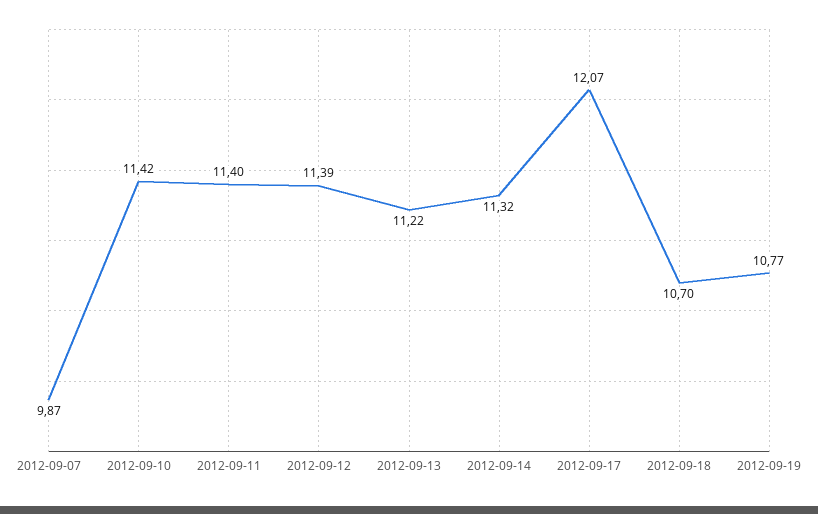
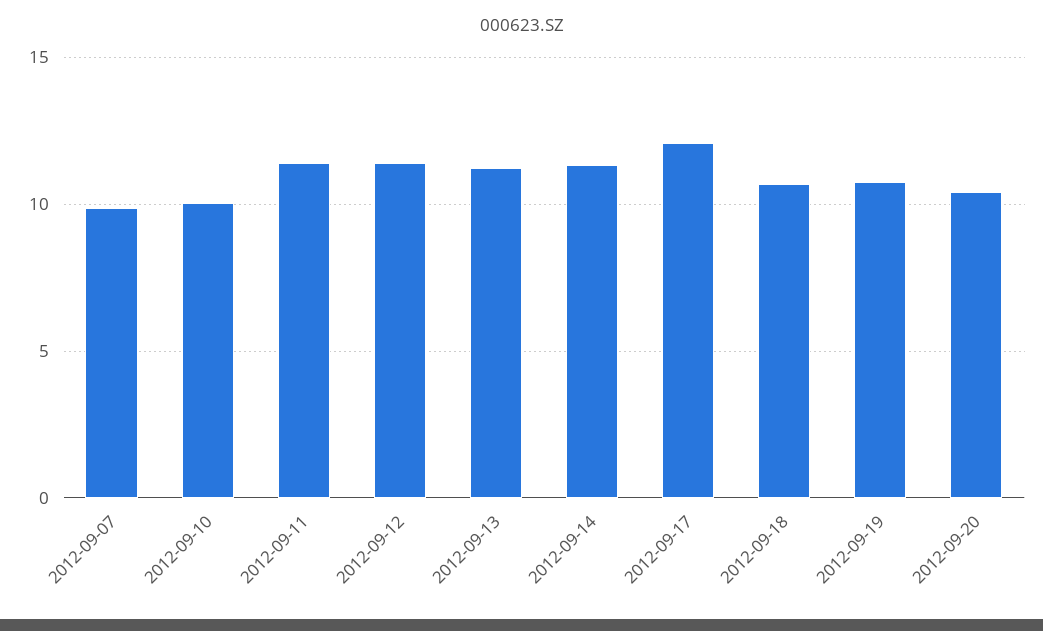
2012-09-10: 11.42 -> 10
2012-09-20: none -> 10.5

